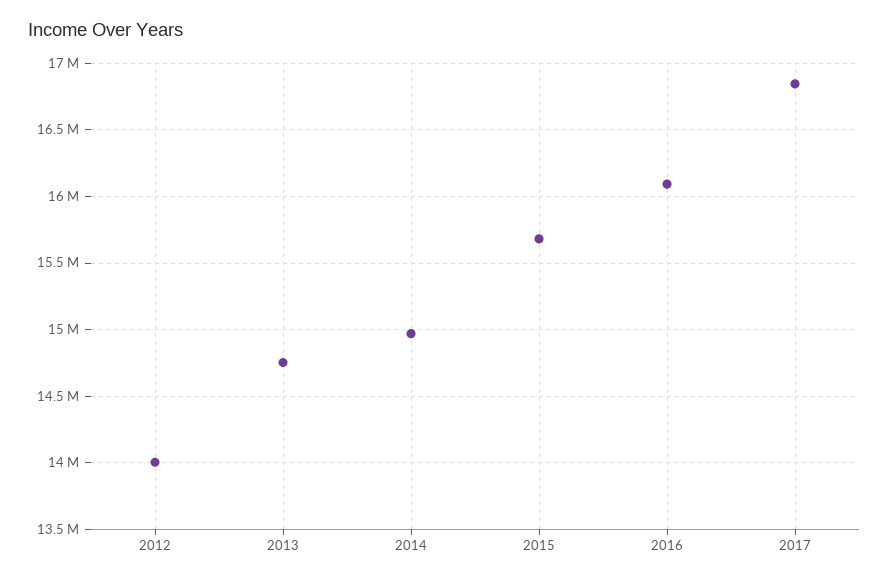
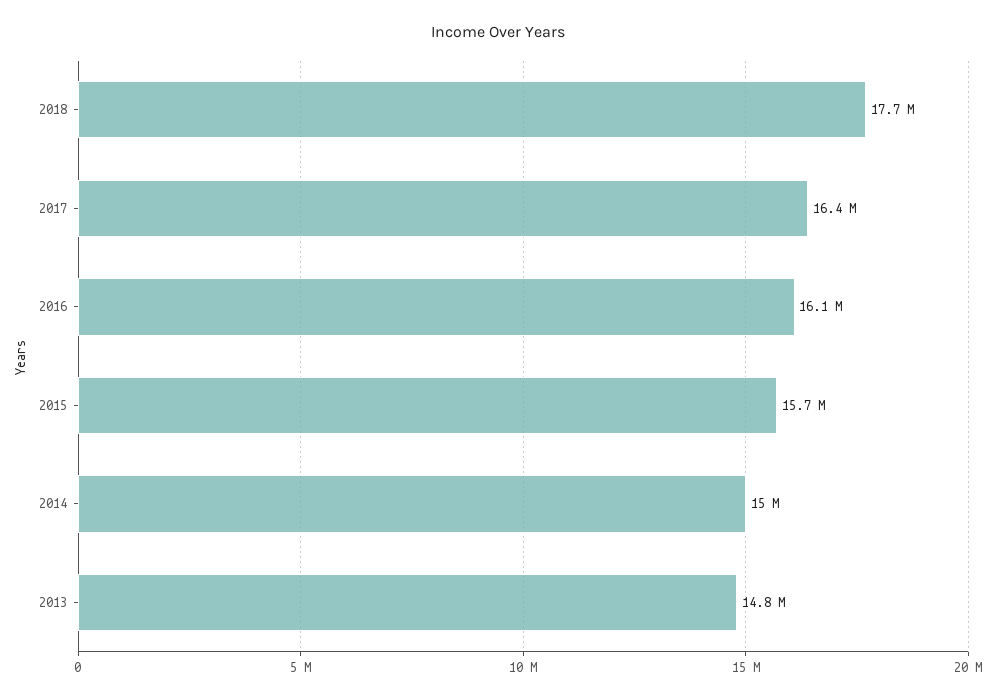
2012: 14000000 -> none
2017: 16850000 -> 16400000
2018: none -> 17700000

